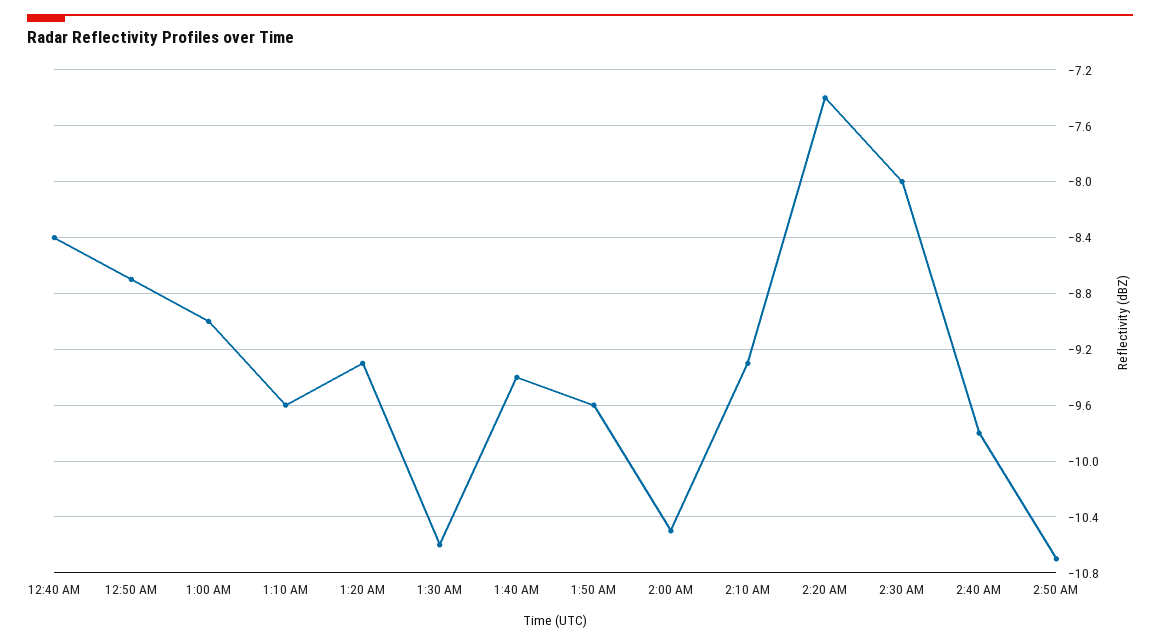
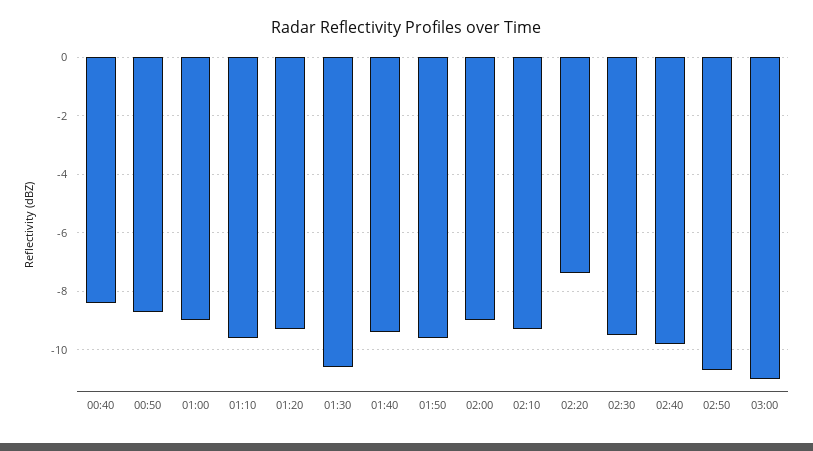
2:00 AM: -10.5 -> -9
2:30 AM: -8 -> -9.5
03:00: none -> -11

